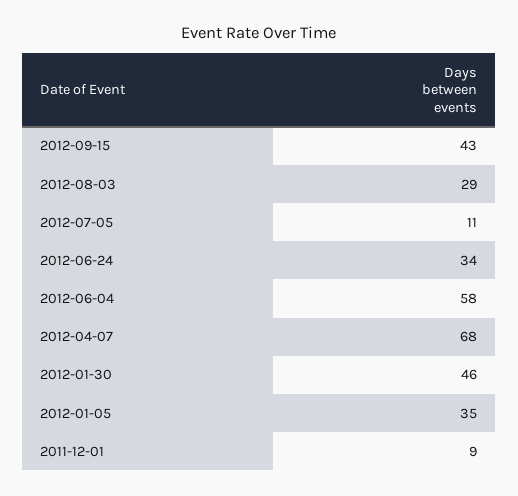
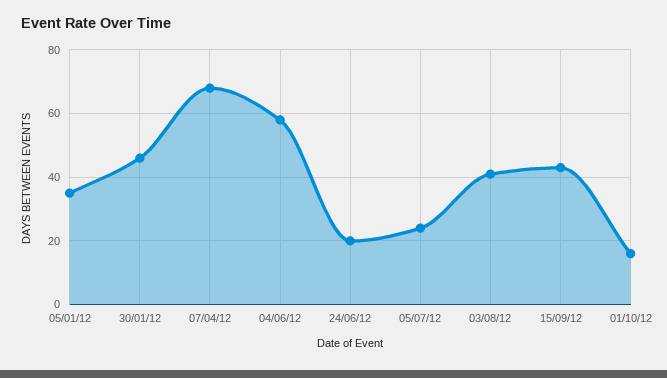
2012-08-03: 29 -> 40
2012-07-05: 11 -> 25
2012-06-24: 34 -> 20
2011-12-01: 9 -> none
01/10/12: none -> 15

